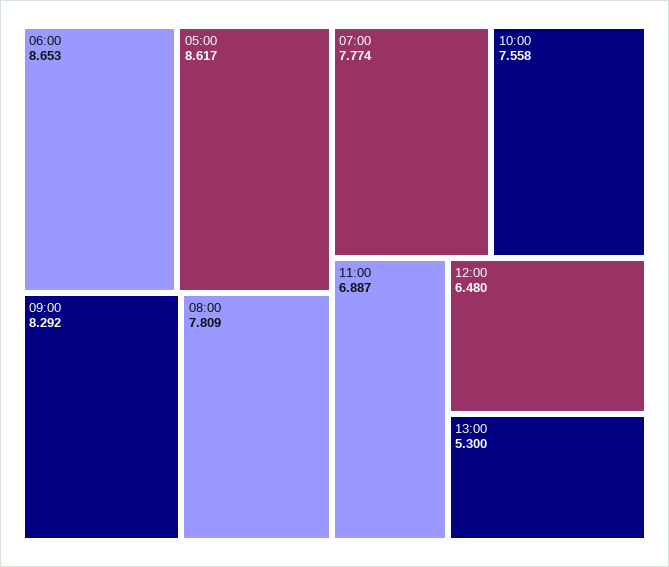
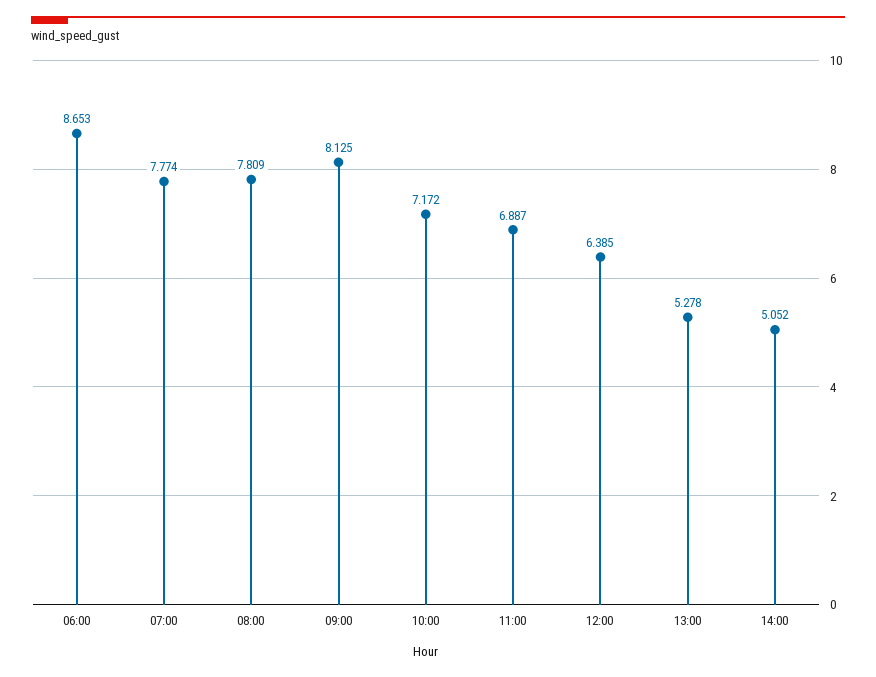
05:00: 8.617 -> none
09:00: 8.292 -> 8.125
10:00: 7.558 -> 7.172
12:00: 6.48 -> 6.385
13:00: 5.3 -> 5.278
14:00: none -> 5.052

